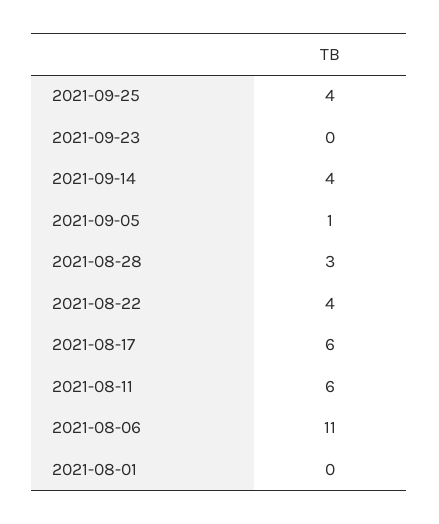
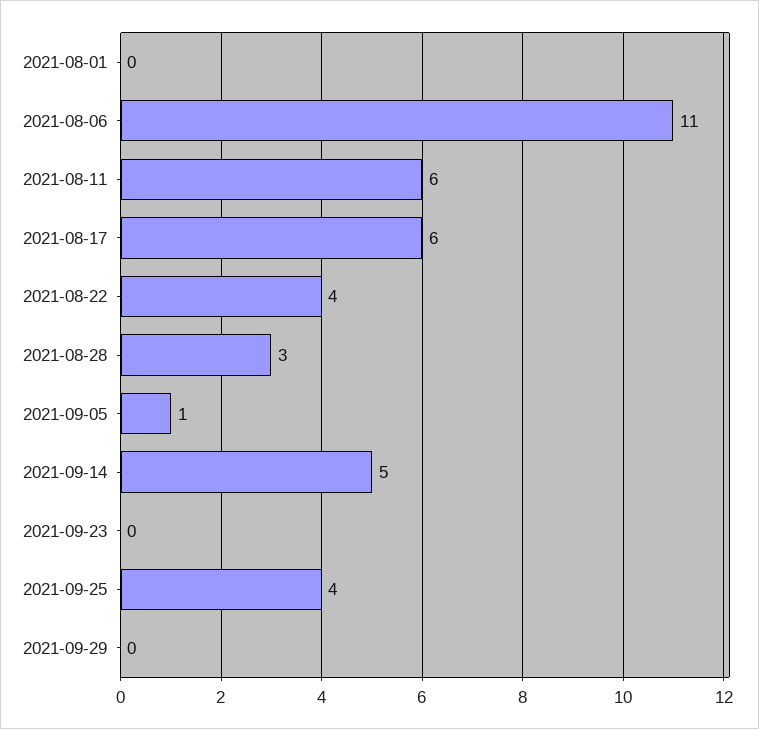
2021-09-14: 4 -> 5
2021-09-29: none -> 0

